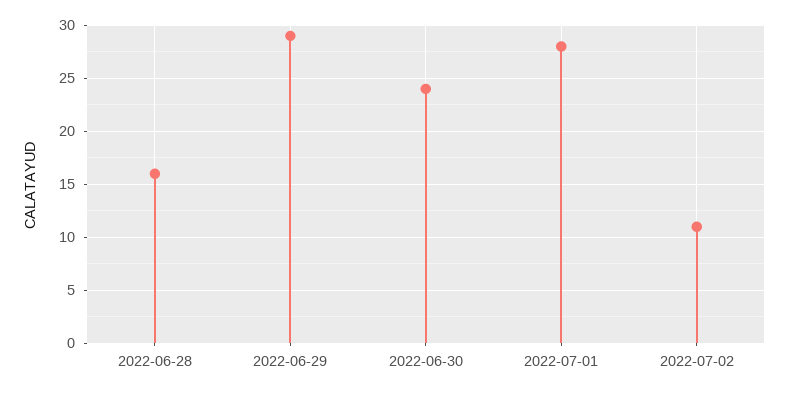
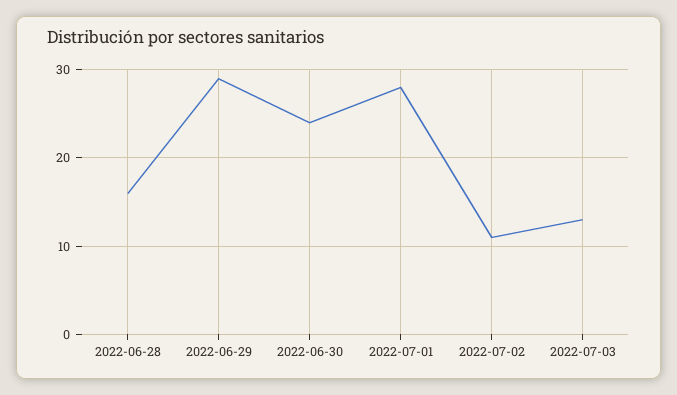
2022-07-03: none -> 13

